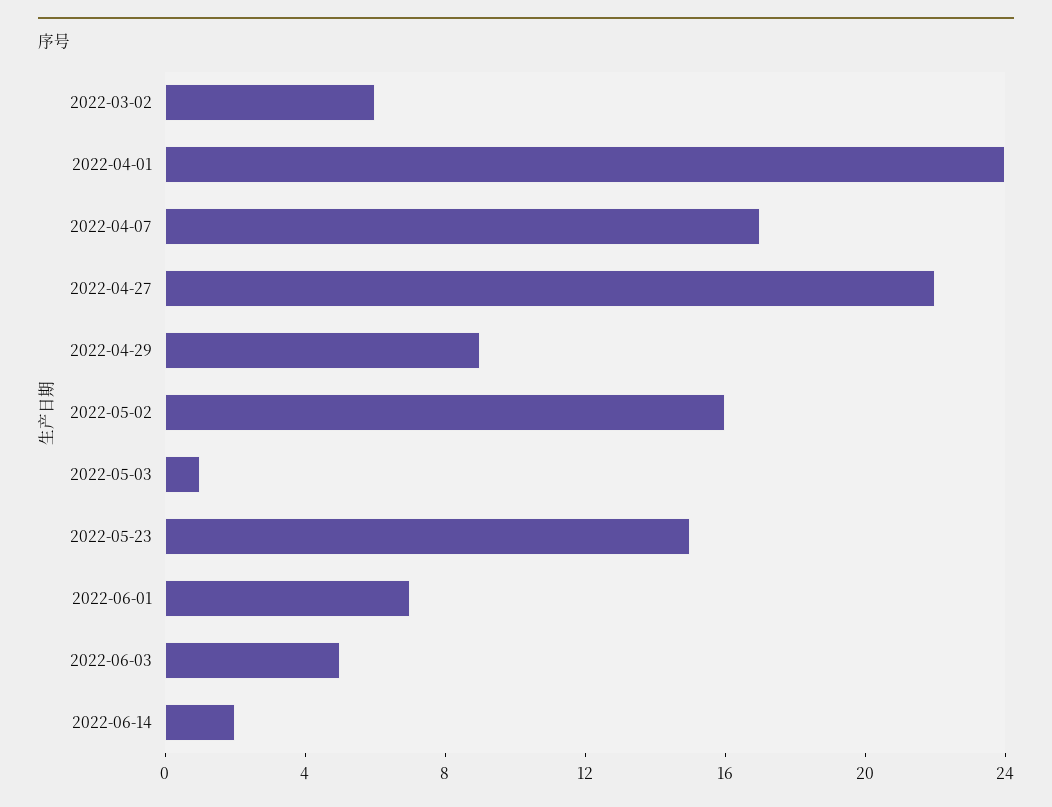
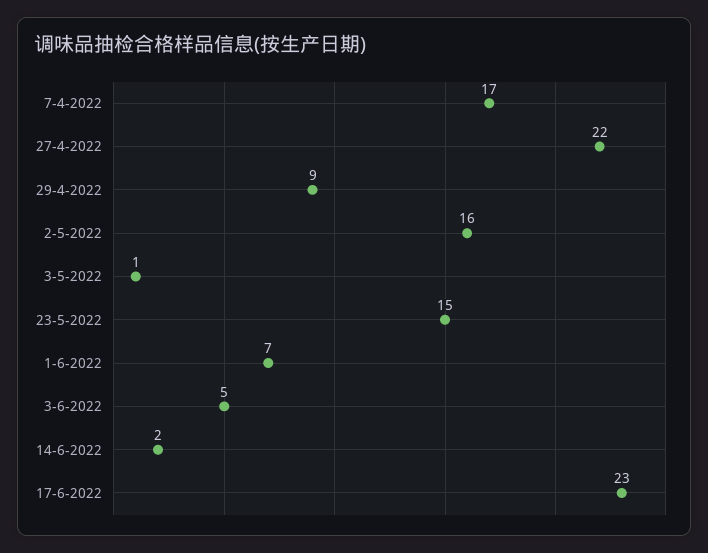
2022-03-02: 6 -> none
2022-04-01: 24 -> none
17-6-2022: none -> 23

